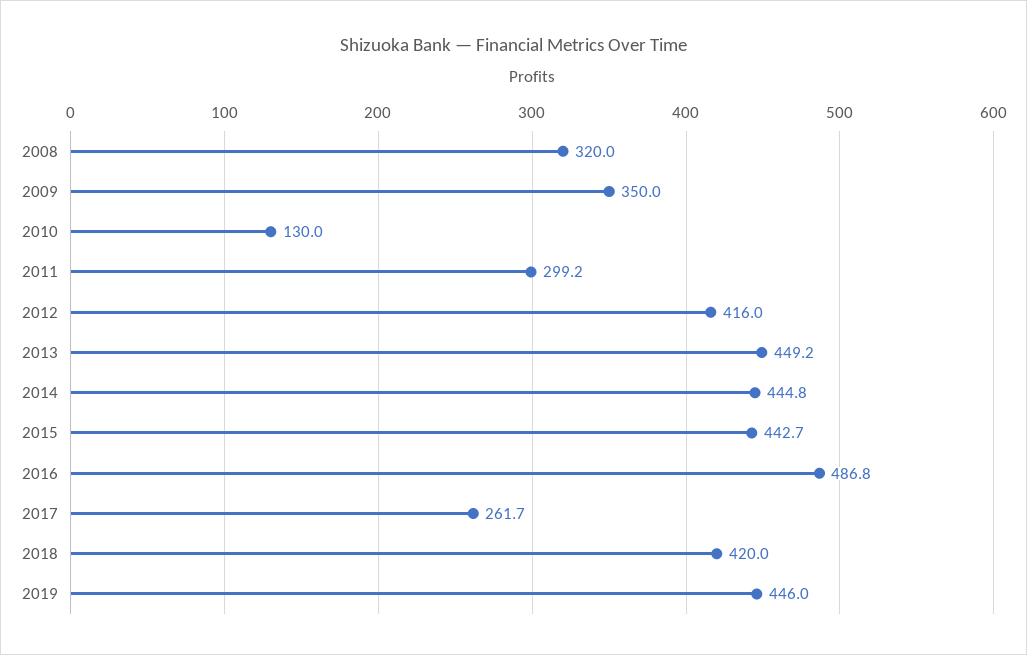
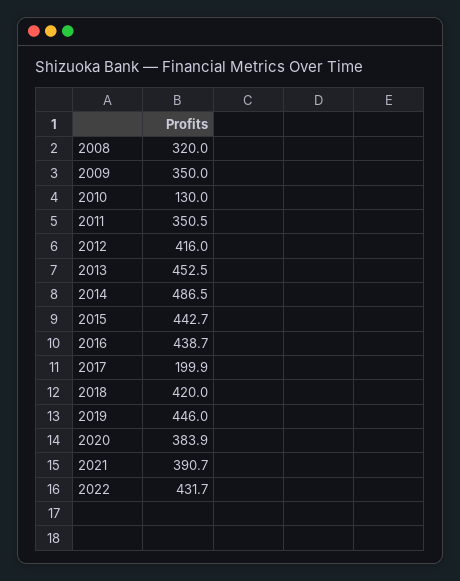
2011: 299.2 -> 350.5
2013: 449.2 -> 452.5
2014: 444.8 -> 486.5
2016: 486.8 -> 438.7
2017: 261.7 -> 199.9
2020: none -> 383.9
2021: none -> 390.7
2022: none -> 431.7

